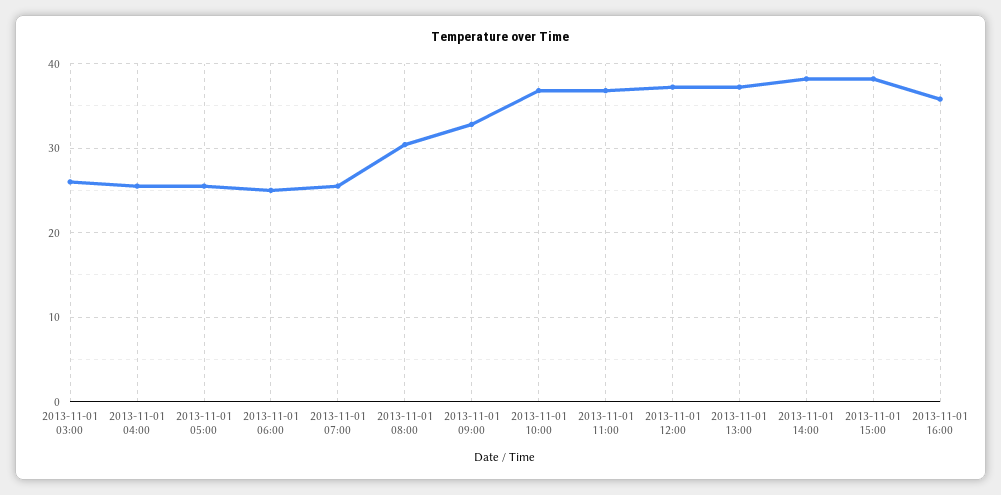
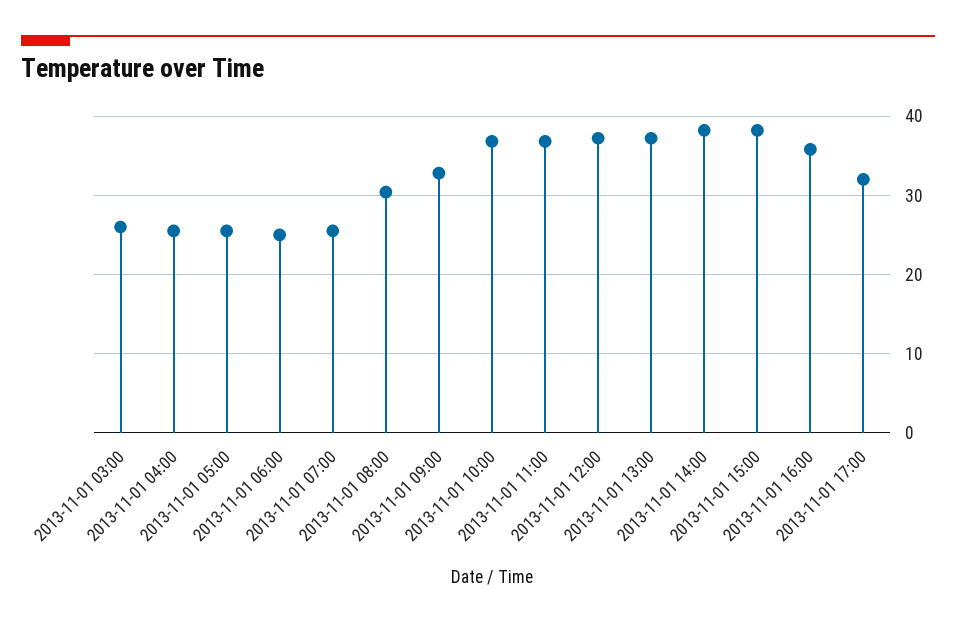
2013-11-01 17:00: none -> 32

